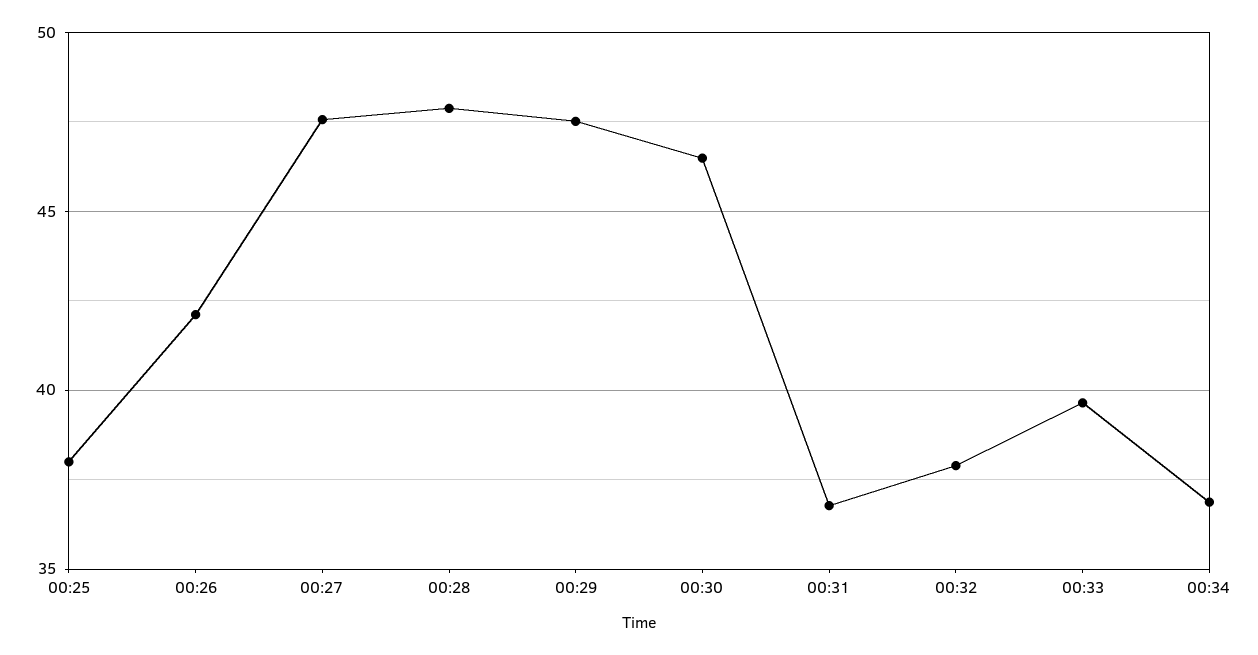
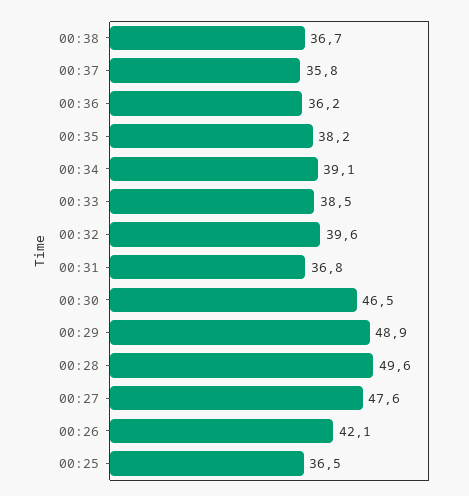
00:25: 38 -> 36.5
00:28: 48 -> 49.6
00:29: 47.5 -> 48.9
00:32: 38 -> 39.6
00:33: 39.5 -> 38.5
00:34: 37 -> 39.1
00:38: none -> 36.7
00:37: none -> 35.8
00:36: none -> 36.2
00:35: none -> 38.2

